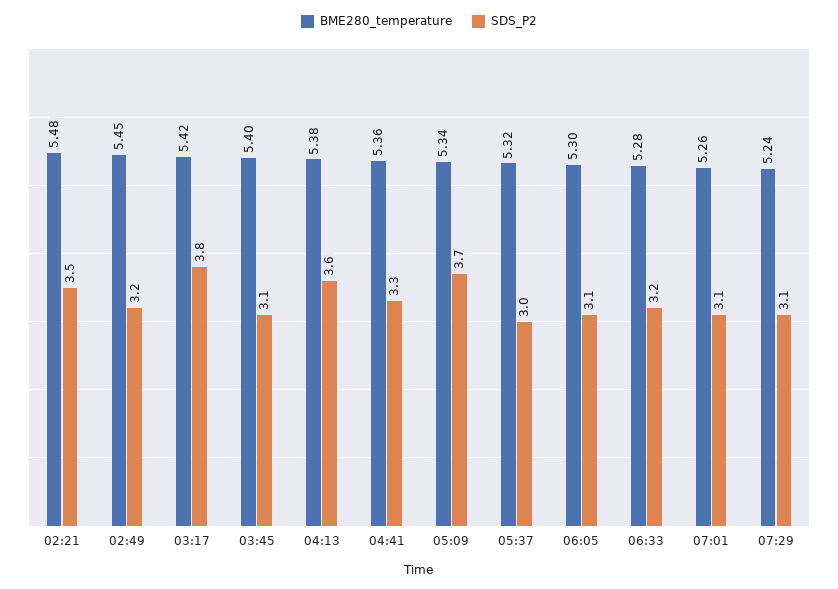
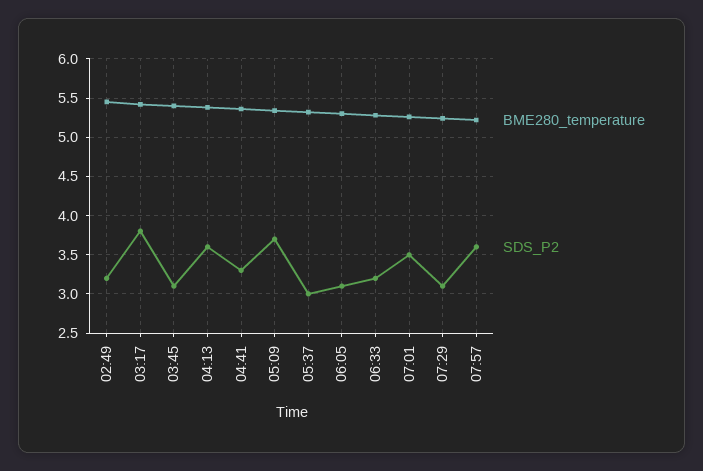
BME280_temperature, 02:21: 5.48 -> none
SDS_P2, 02:21: 3.5 -> none
SDS_P2, 07:01: 3.1 -> 3.5
BME280_temperature, 07:57: none -> 5.2
SDS_P2, 07:57: none -> 3.6

